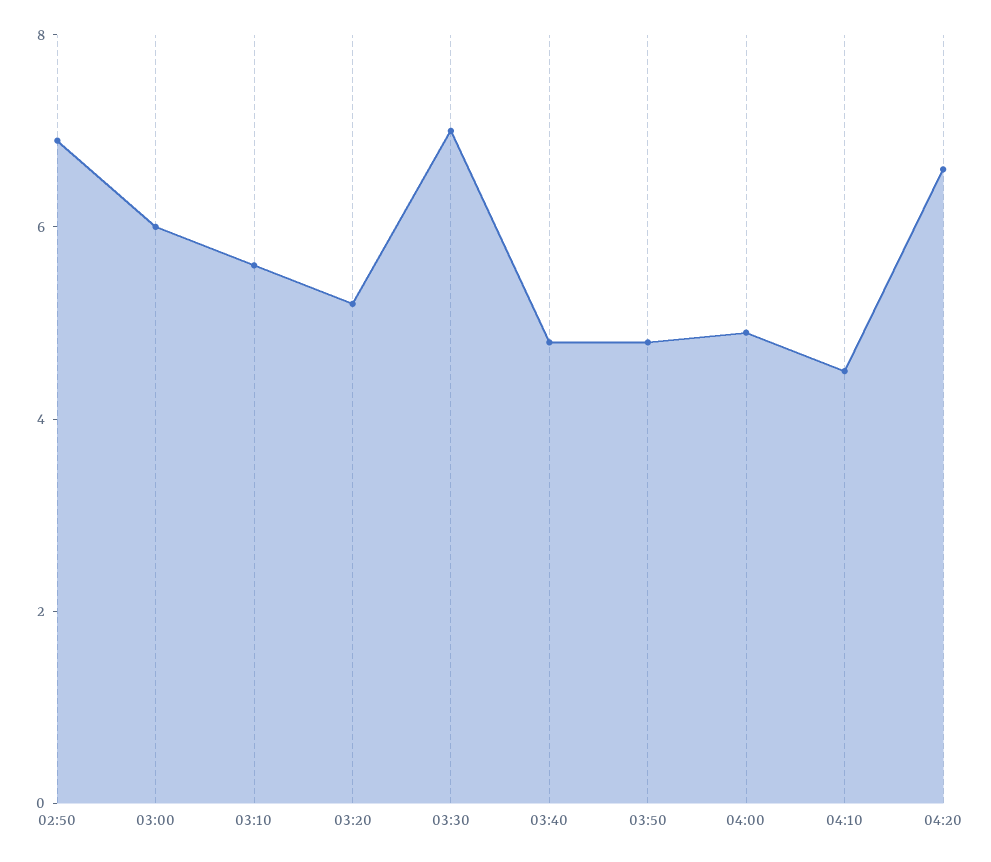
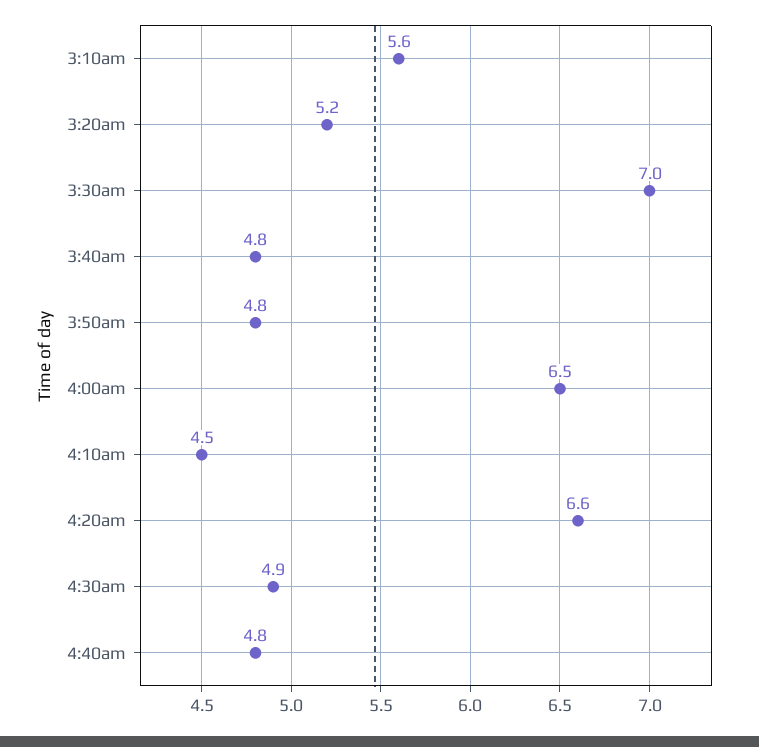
02:50: 7 -> none
03:00: 6 -> none
04:00: 5 -> 6.5
4:30am: none -> 4.9
4:40am: none -> 4.8

